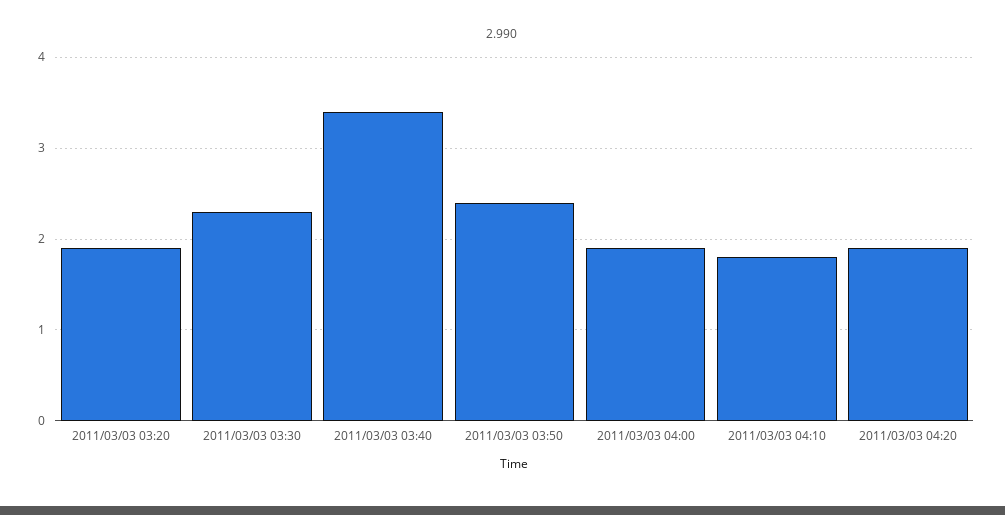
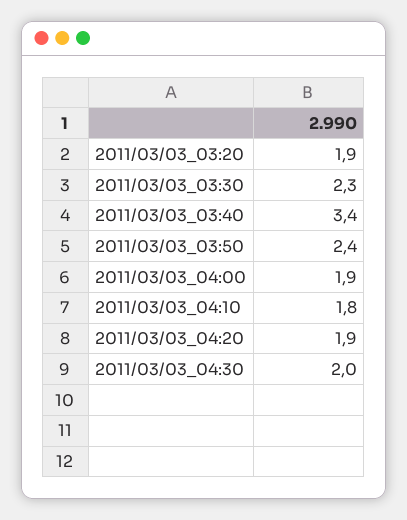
2011/03/03_04:30: none -> 2

